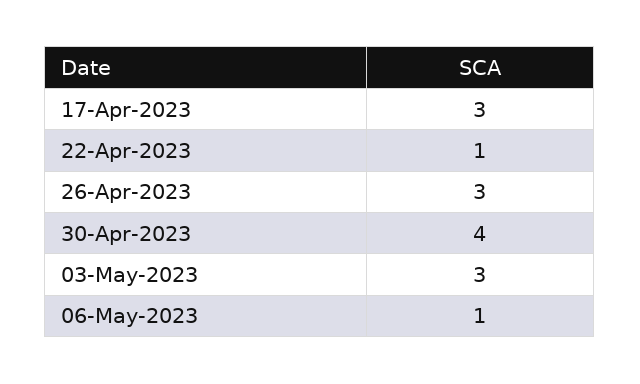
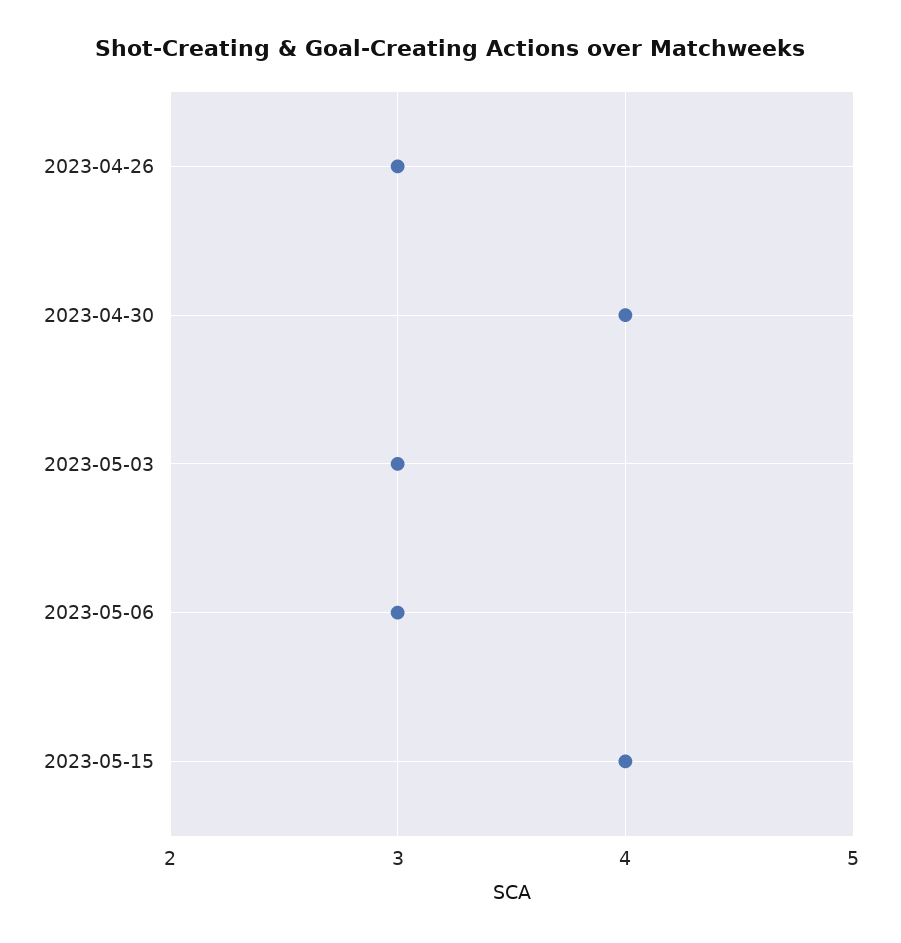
17-Apr-2023: 3 -> none
22-Apr-2023: 1 -> none
06-May-2023: 1 -> 3
2023-05-15: none -> 4

